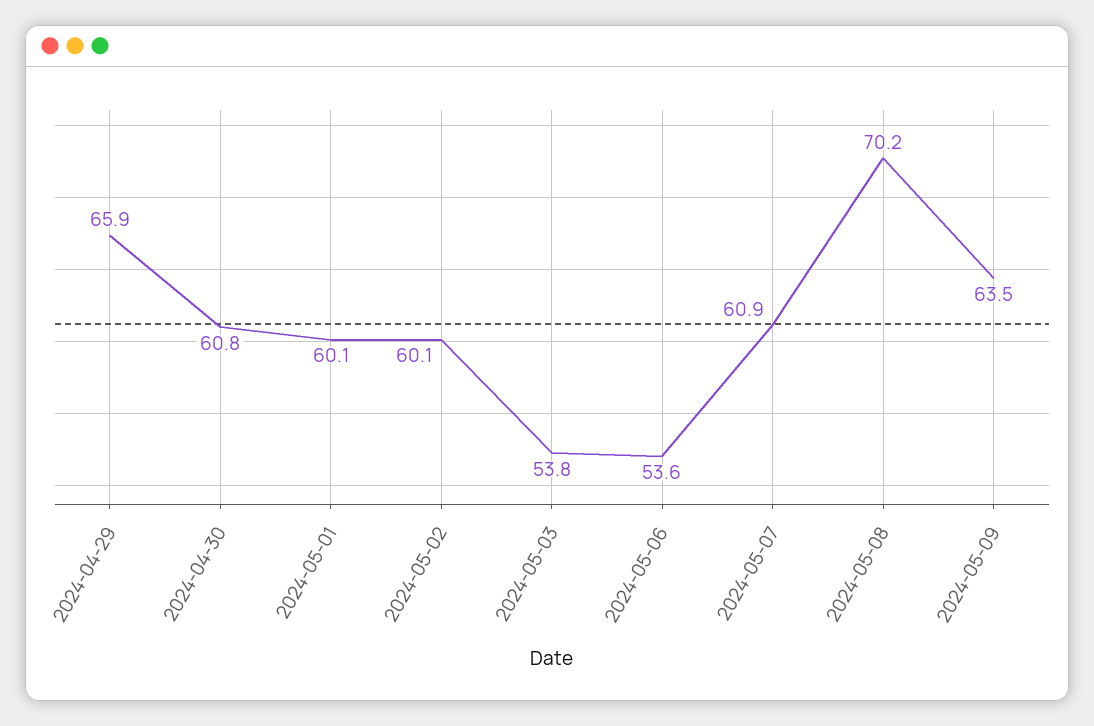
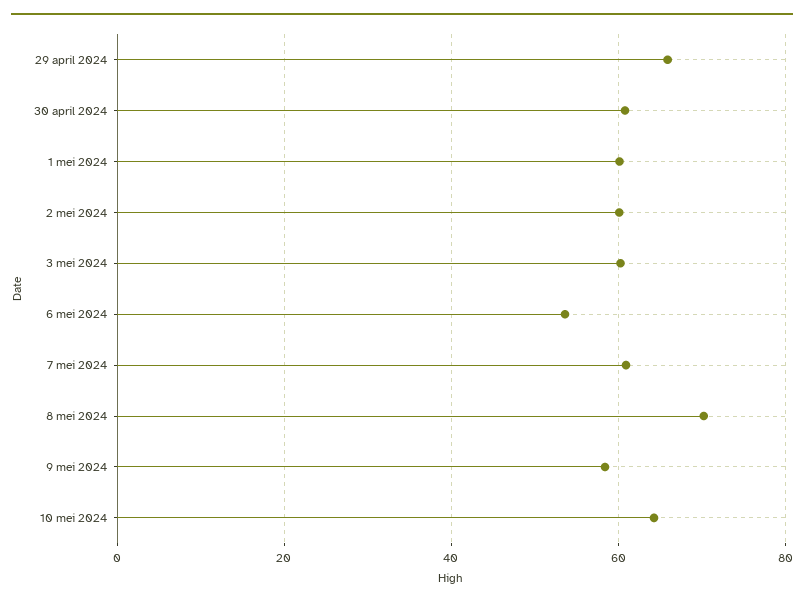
2024-05-03: 53.8 -> 60
2024-05-09: 63.5 -> 58
10 mei 2024: none -> 64

